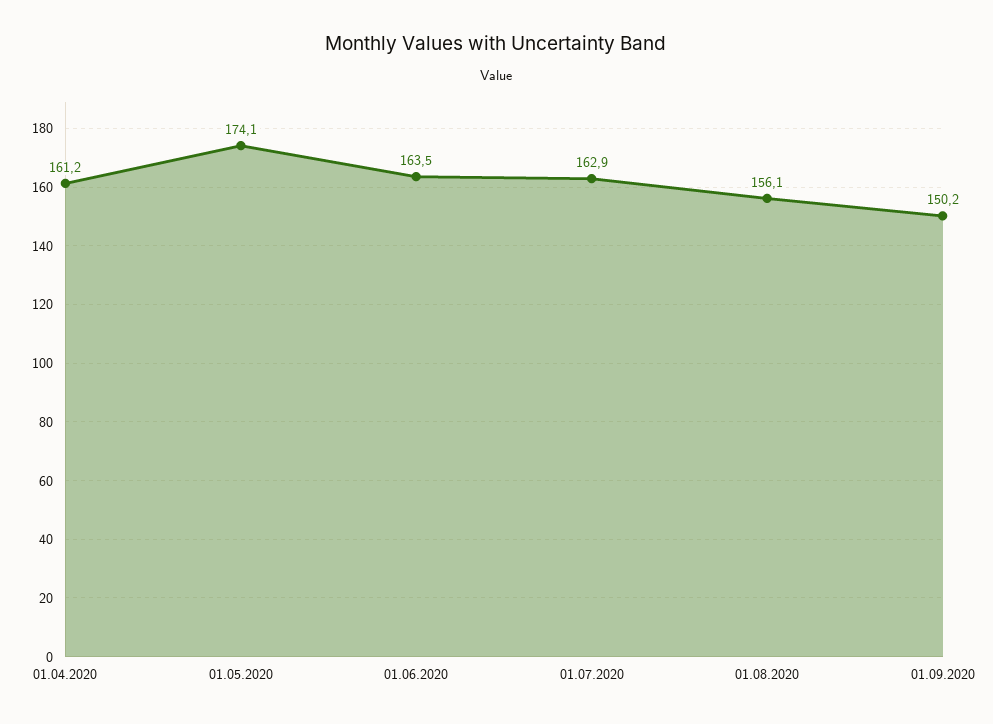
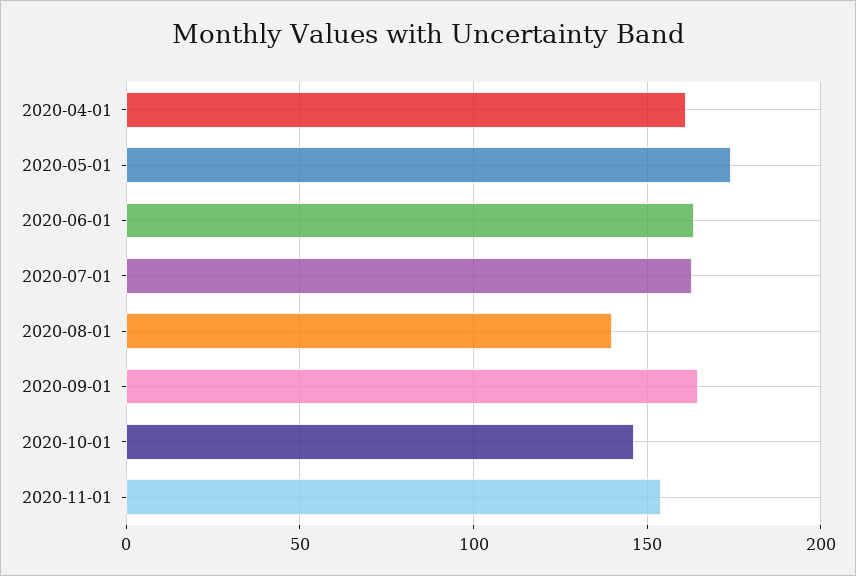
01.08.2020: 156.1 -> 140
01.09.2020: 150.2 -> 165
2020-10-01: none -> 145
2020-11-01: none -> 155

